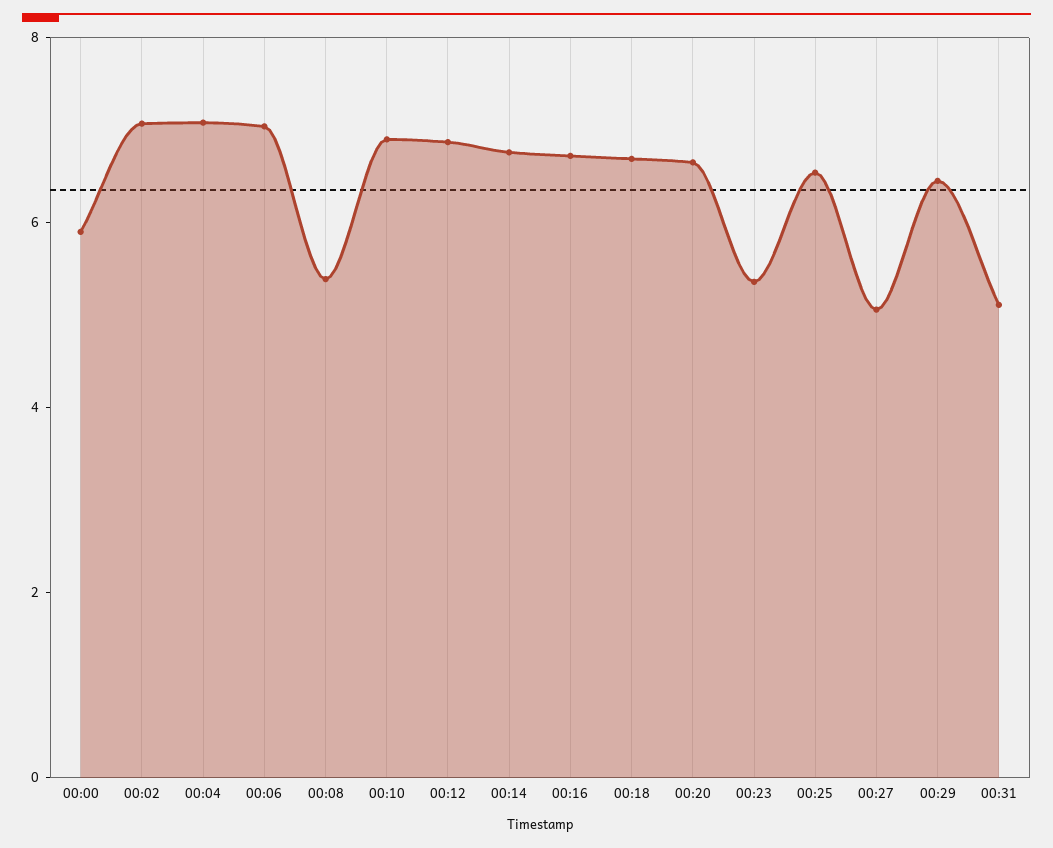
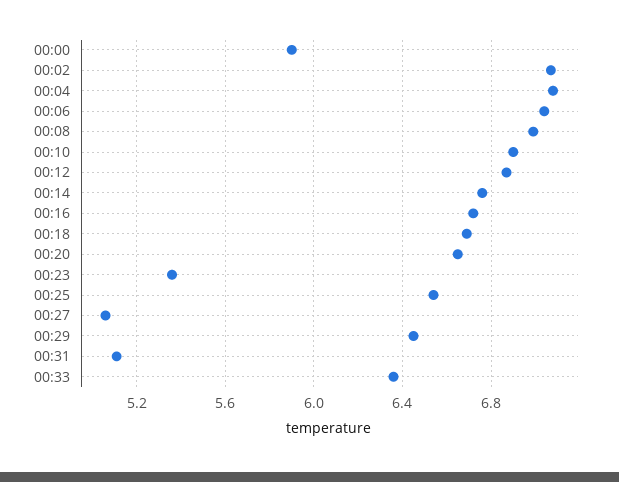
00:08: 5.5 -> 7
00:33: none -> 6.35

